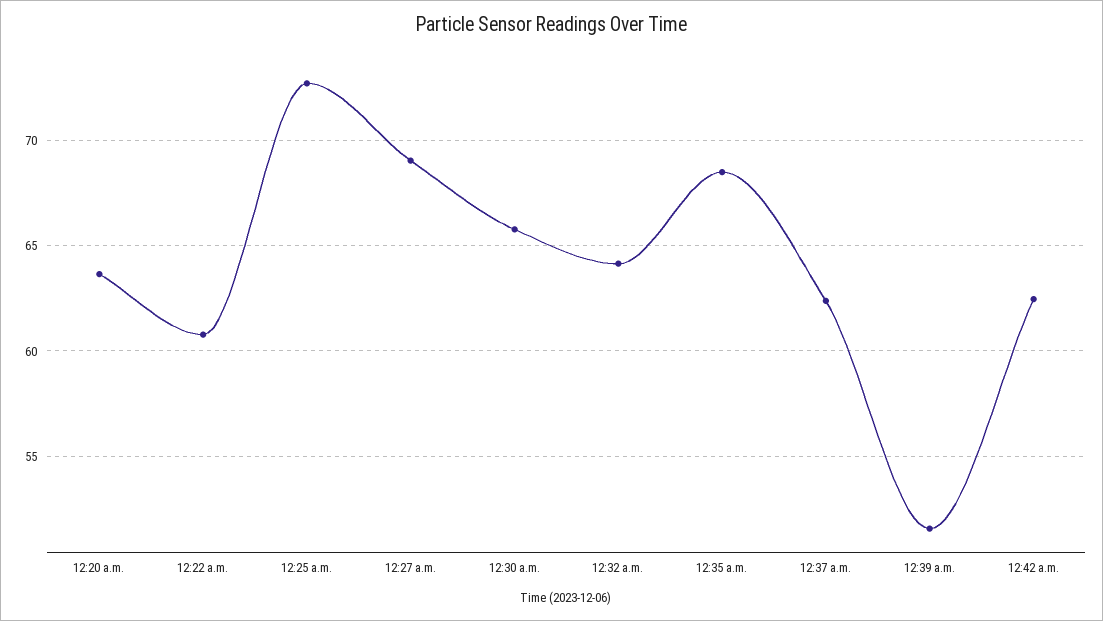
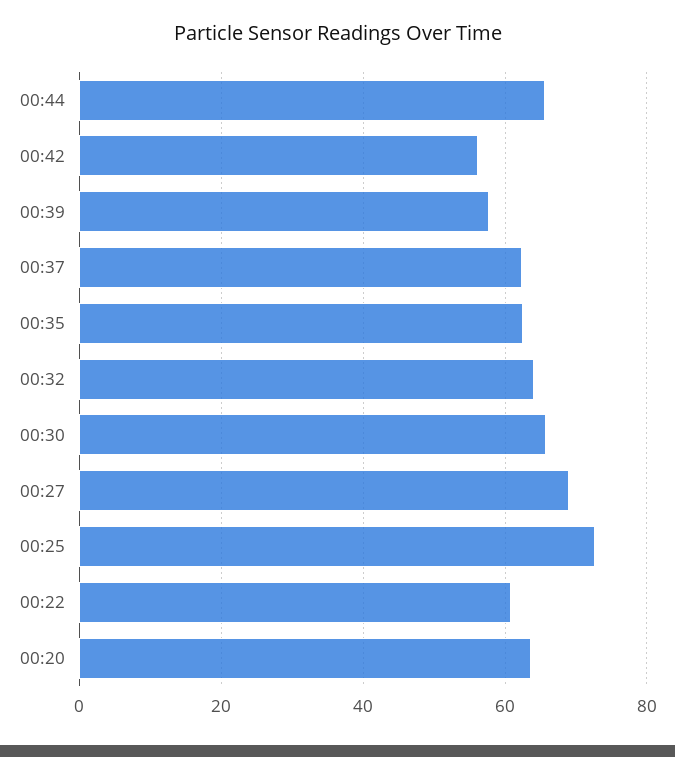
12:35 a.m.: 68.5 -> 62
12:39 a.m.: 51.5 -> 58
12:42 a.m.: 62.5 -> 56
00:44: none -> 66

